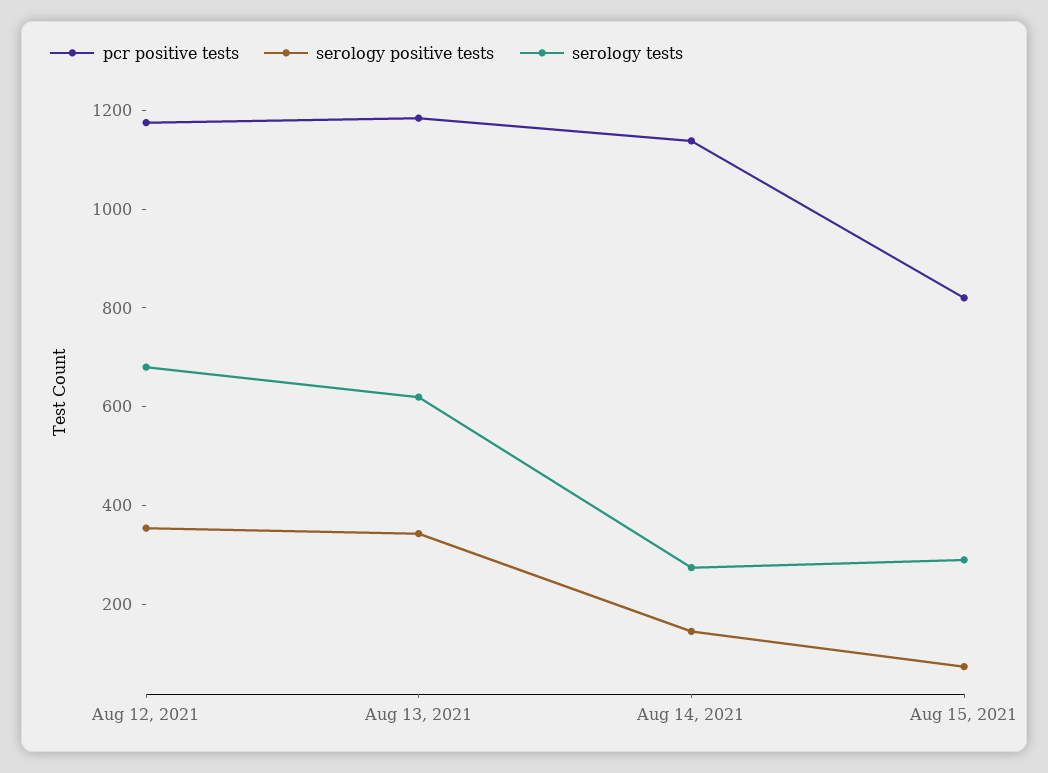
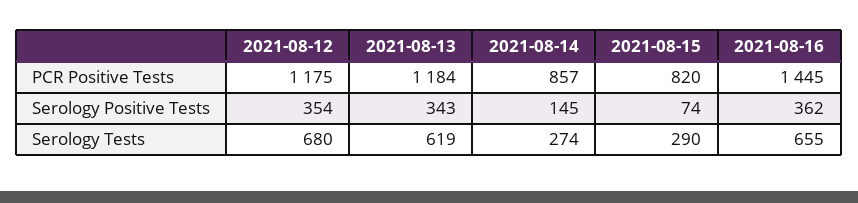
pcr positive tests, Aug 14, 2021: 1150 -> 857
pcr positive tests, 2021-08-16: none -> 1445
serology positive tests, 2021-08-16: none -> 362
serology tests, 2021-08-16: none -> 655

